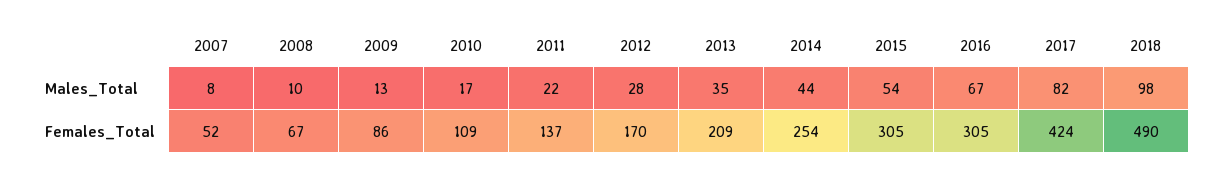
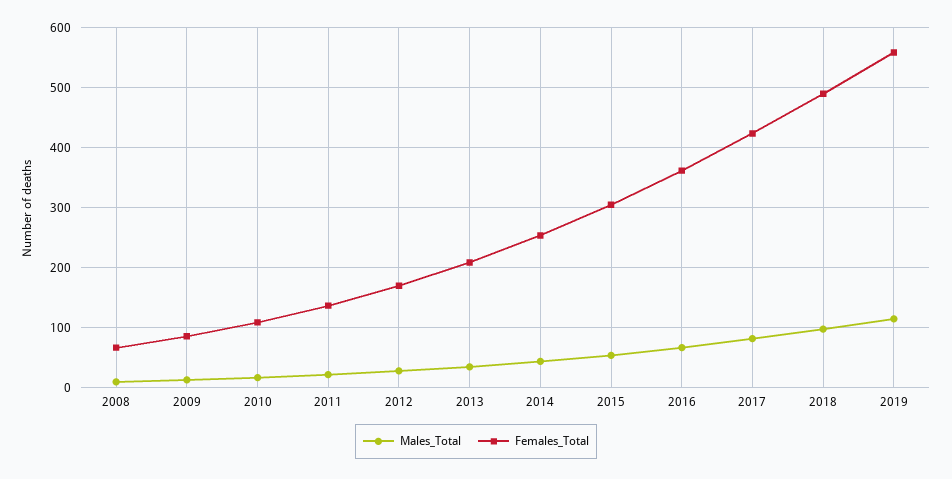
Males_Total, 2007: 8 -> none
Females_Total, 2007: 52 -> none
Females_Total, 2016: 305 -> 360
Males_Total, 2019: none -> 120
Females_Total, 2019: none -> 560

